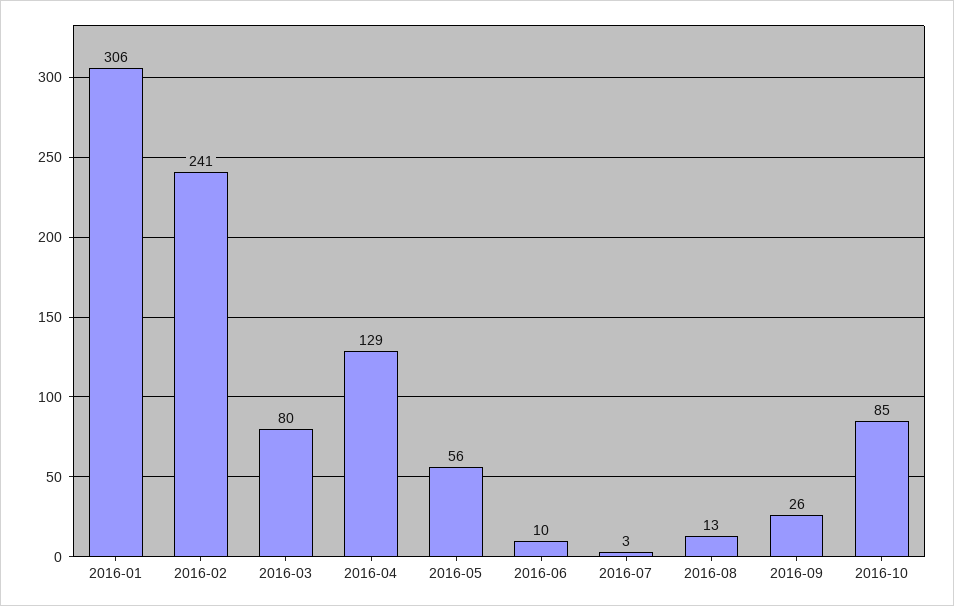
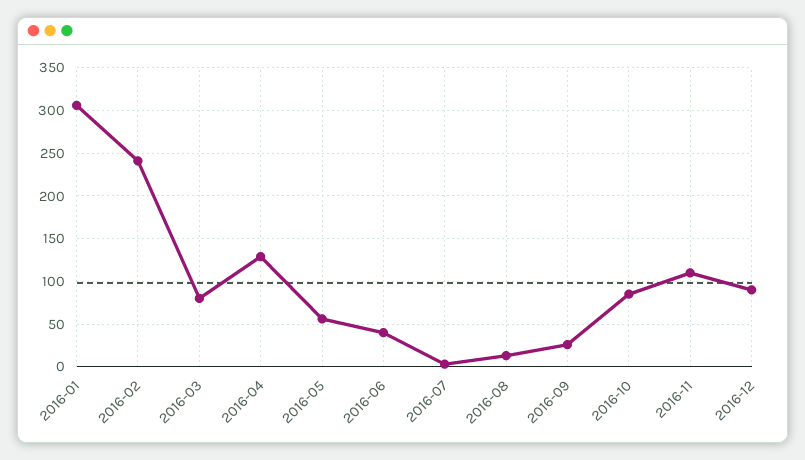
2016-06: 10 -> 40
2016-11: none -> 110
2016-12: none -> 90

